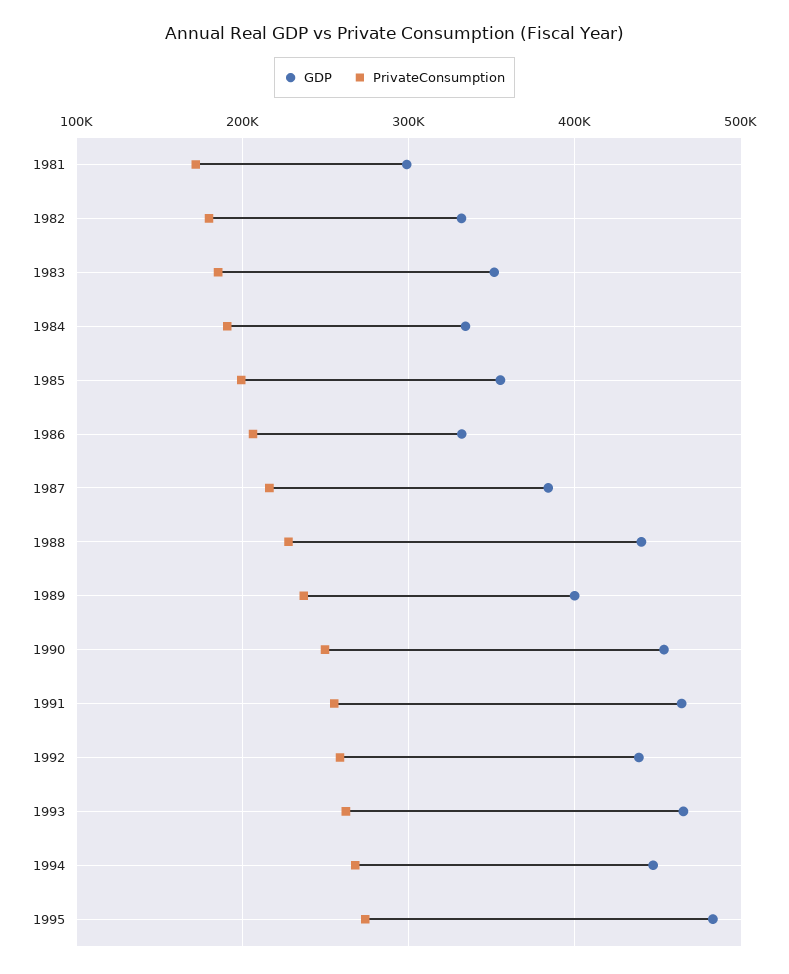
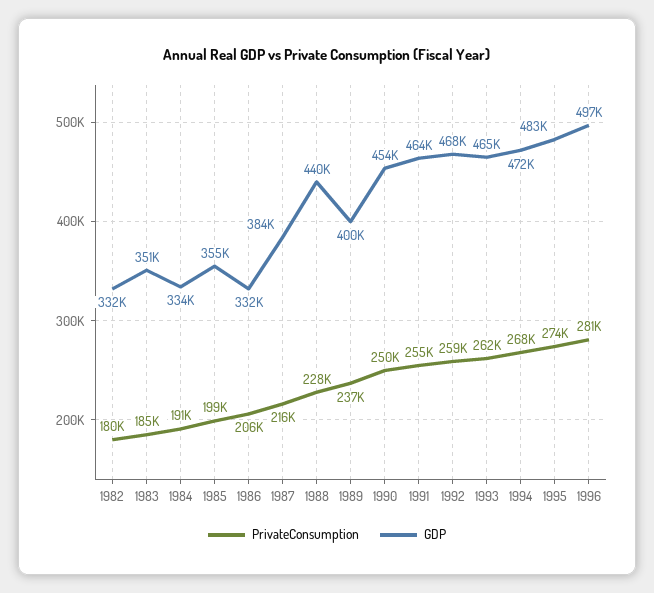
GDP, 1981: 300000 -> none
PrivateConsumption, 1981: 170000 -> none
GDP, 1992: 440000 -> 468000
GDP, 1994: 450000 -> 472000
PrivateConsumption, 1996: none -> 281000
GDP, 1996: none -> 497000

